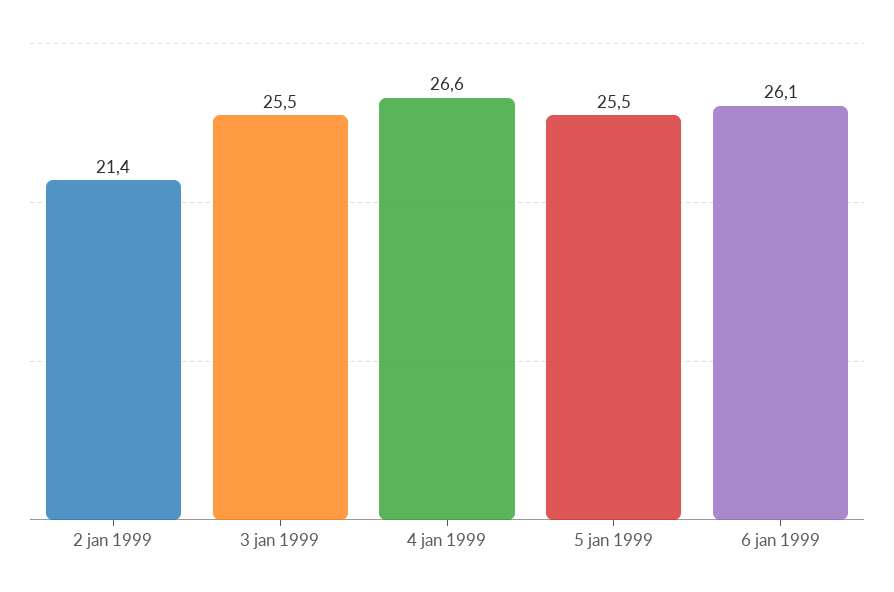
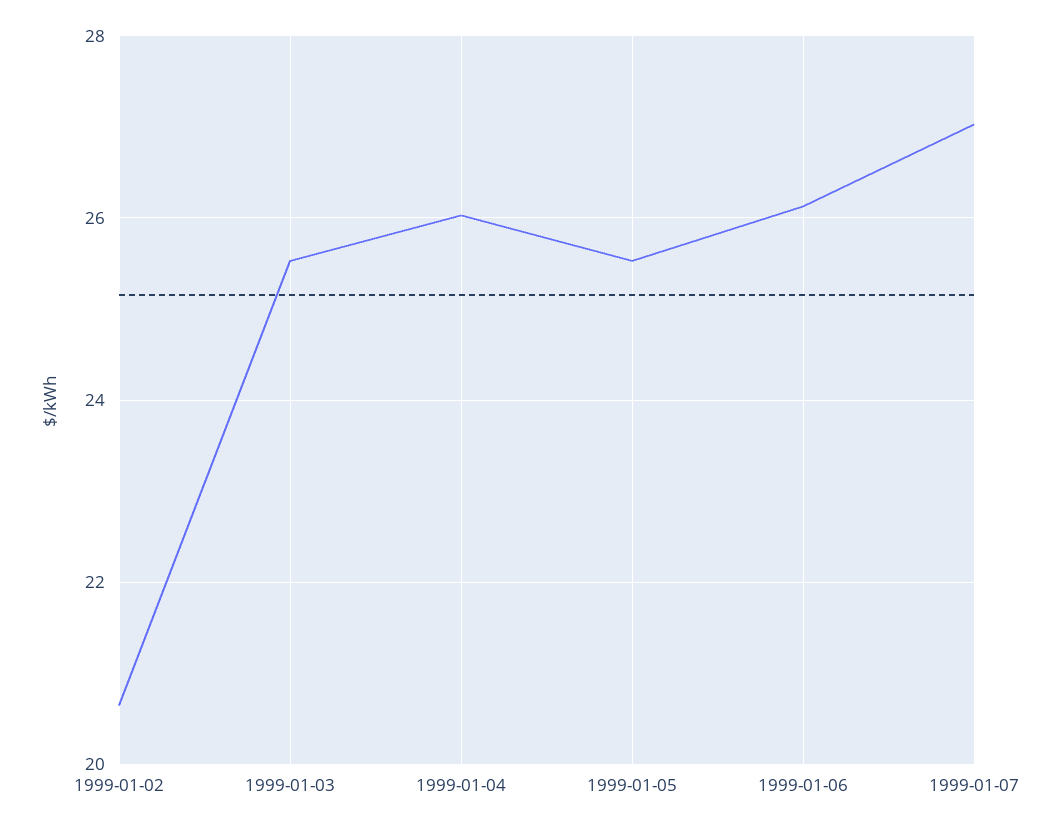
2 jan 1999: 21.4 -> 20.6
4 jan 1999: 26.6 -> 26
1999-01-07: none -> 27

